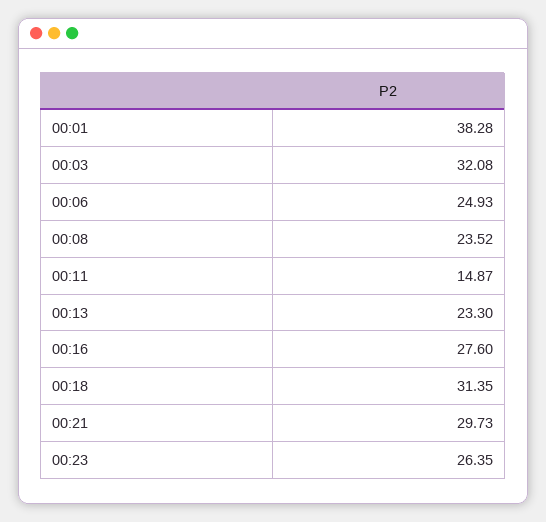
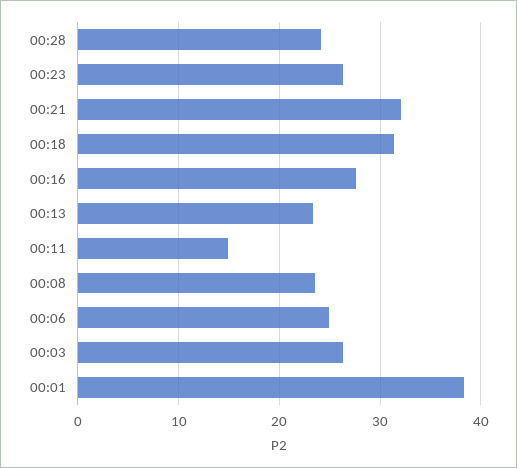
00:03: 32.08 -> 26
00:21: 29.73 -> 32
00:28: none -> 24

